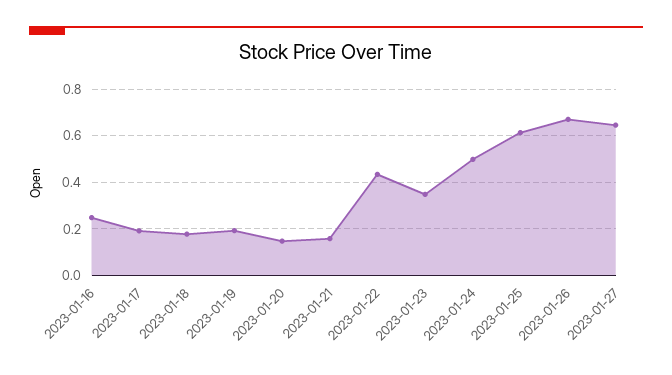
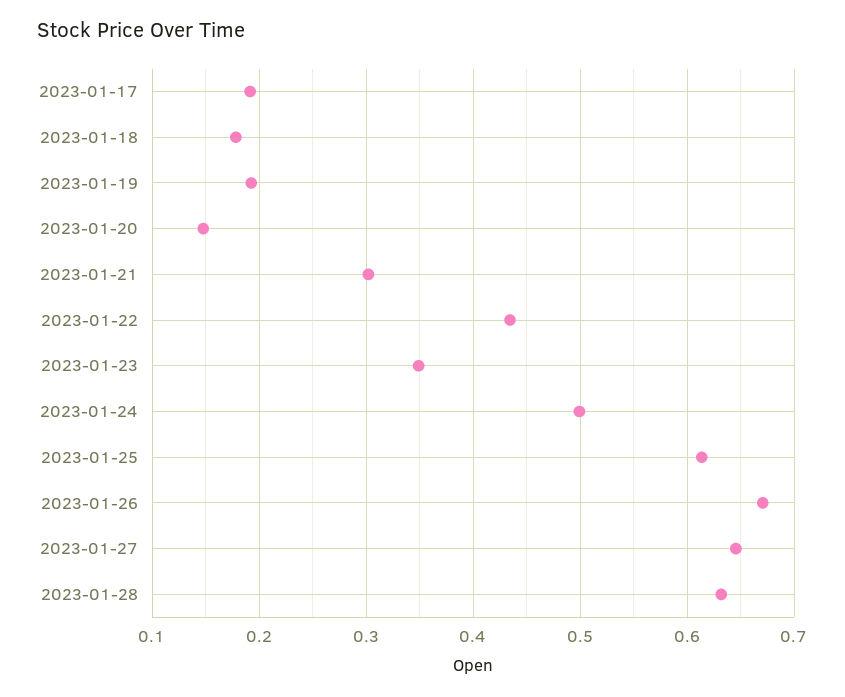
2023-01-16: 0.25 -> none
2023-01-21: 0.15 -> 0.3
2023-01-28: none -> 0.63

